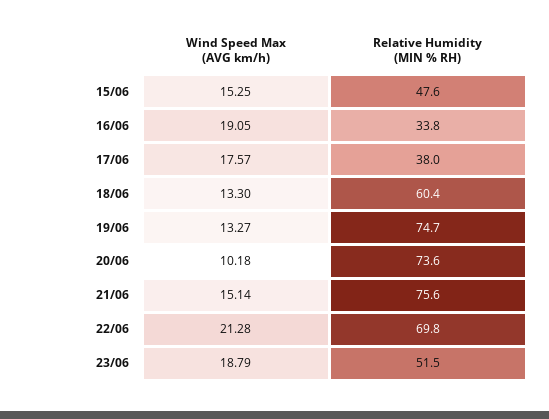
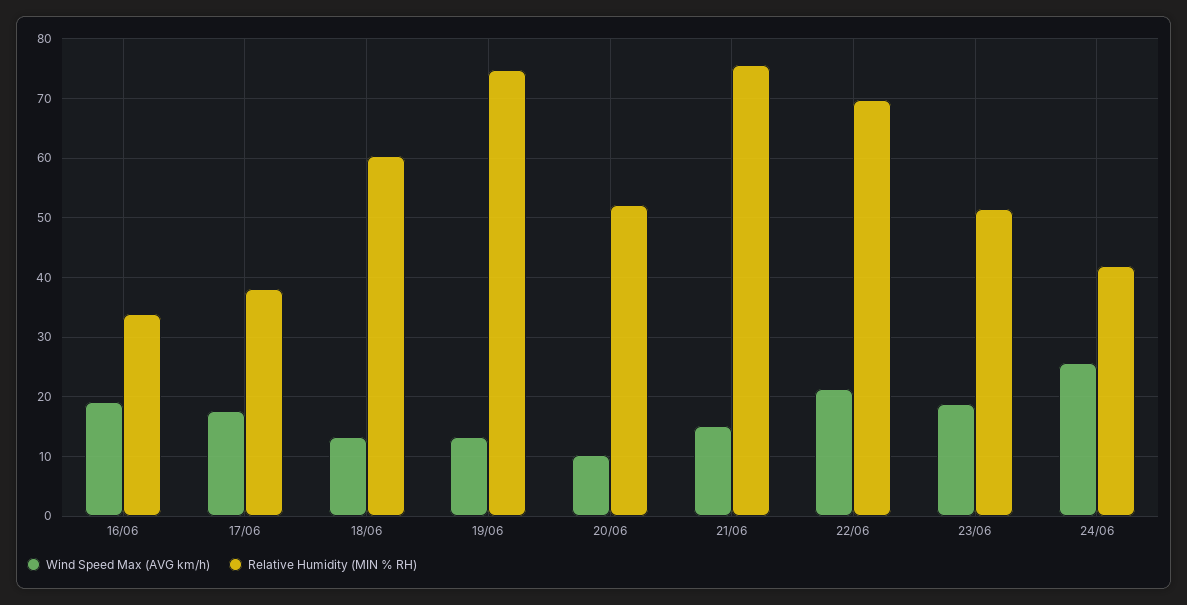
Wind Speed Max (AVG km/h), 15/06: 15.25 -> none
Relative Humidity (MIN % RH), 15/06: 47.6 -> none
Relative Humidity (MIN % RH), 20/06: 73.6 -> 52
Wind Speed Max (AVG km/h), 24/06: none -> 26
Relative Humidity (MIN % RH), 24/06: none -> 42

